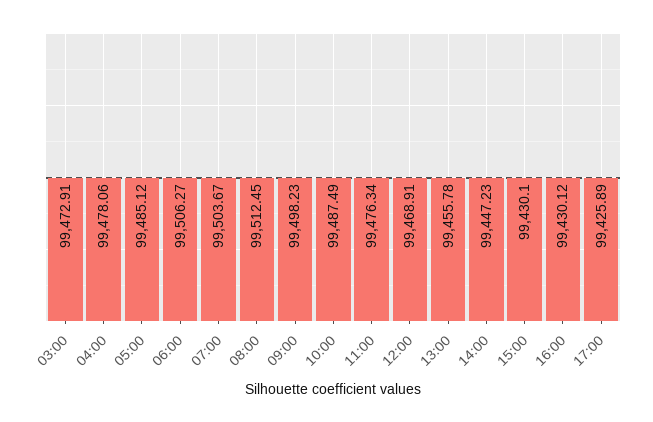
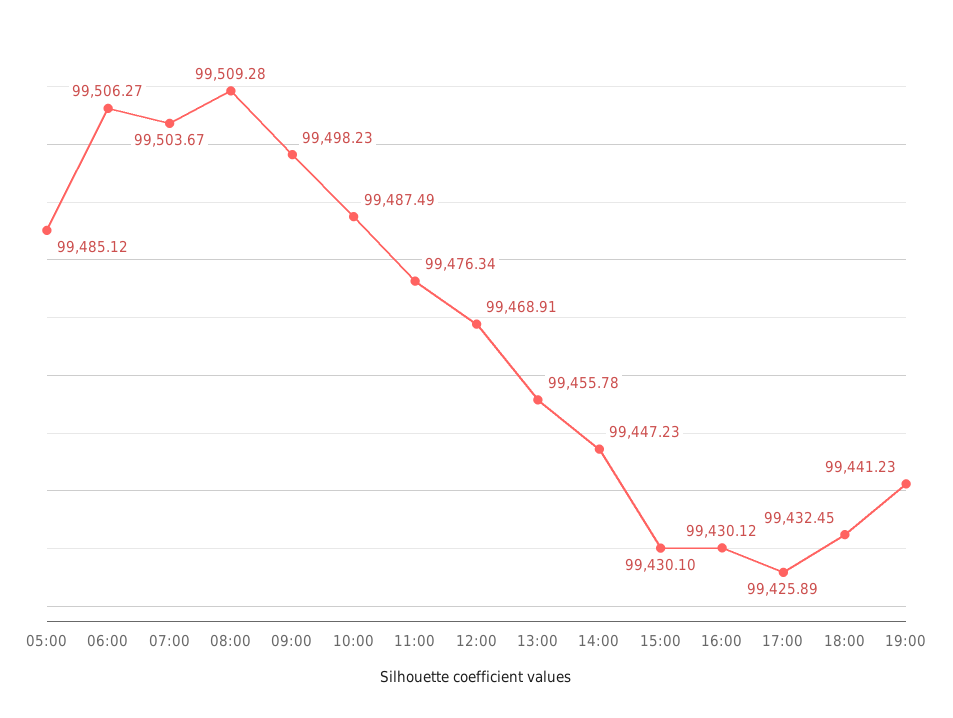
03:00: 99472.91 -> none
04:00: 99478.06 -> none
08:00: 99512.45 -> 99509.28
18:00: none -> 99432.45
19:00: none -> 99441.23

